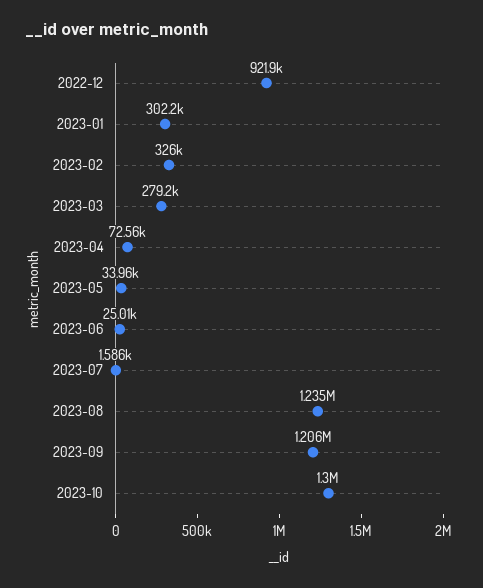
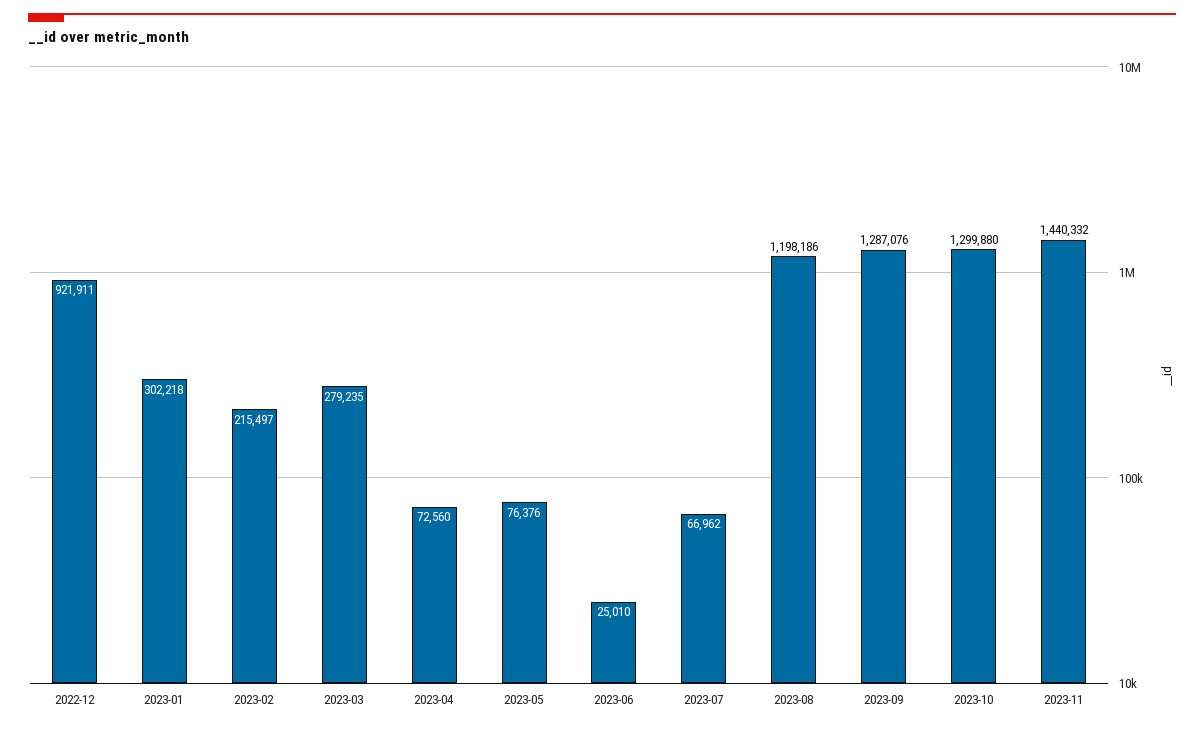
2023-02: 326000 -> 215497
2023-05: 33960 -> 76376
2023-07: 1586 -> 66962
2023-08: 1235000 -> 1198186
2023-09: 1206000 -> 1287076
2023-11: none -> 1440332

